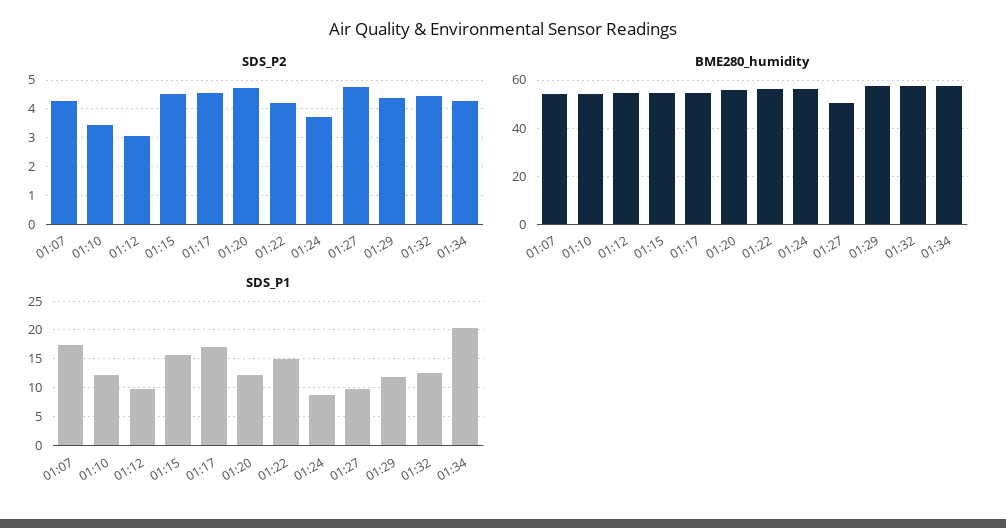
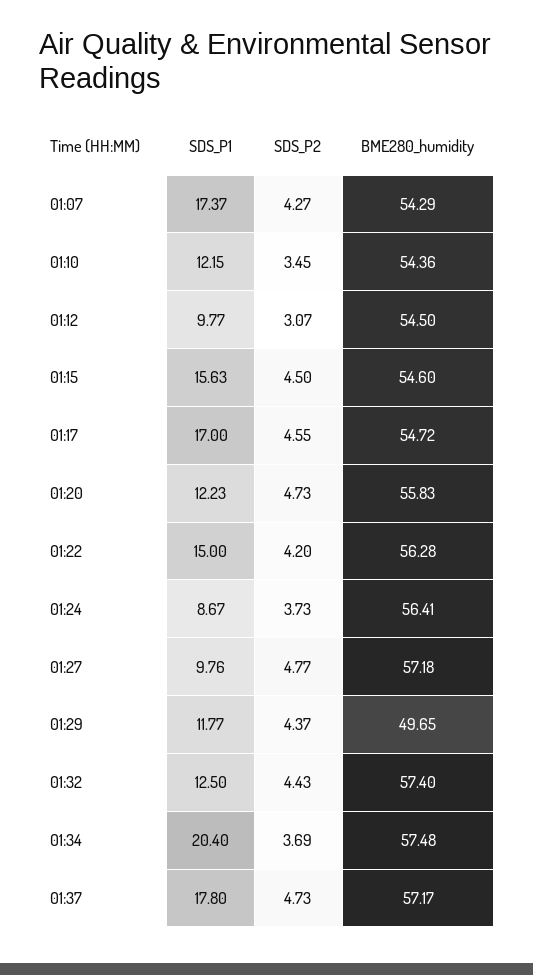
SDS_P2, 01:34: 4.25 -> 3.69
BME280_humidity, 01:27: 50 -> 57.18
BME280_humidity, 01:29: 57.5 -> 49.65
SDS_P1, 01:37: none -> 17.8
SDS_P2, 01:37: none -> 4.73
BME280_humidity, 01:37: none -> 57.17

